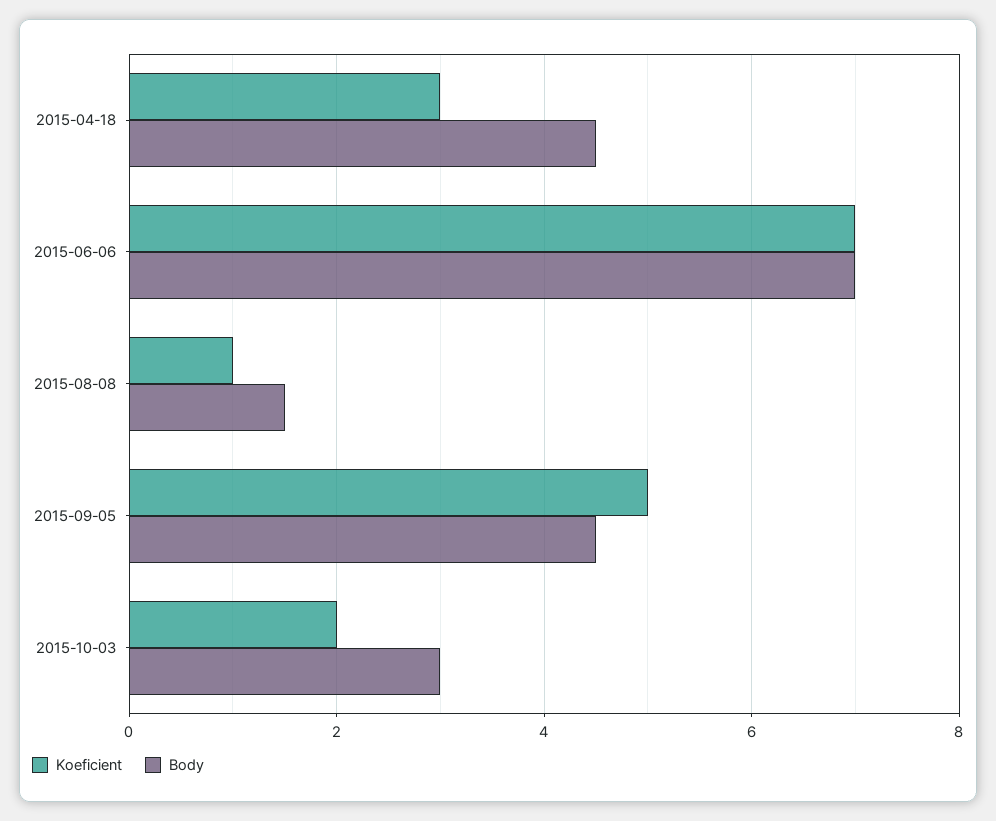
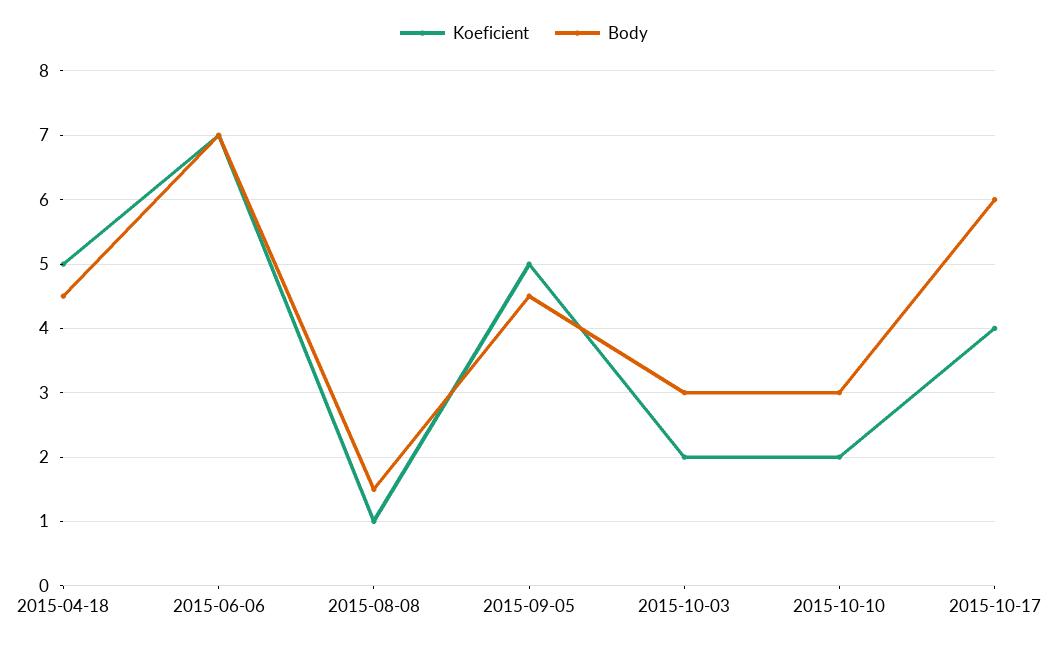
Koeficient, 2015-04-18: 3 -> 5
Koeficient, 2015-10-10: none -> 2
Body, 2015-10-10: none -> 3
Koeficient, 2015-10-17: none -> 4
Body, 2015-10-17: none -> 6

